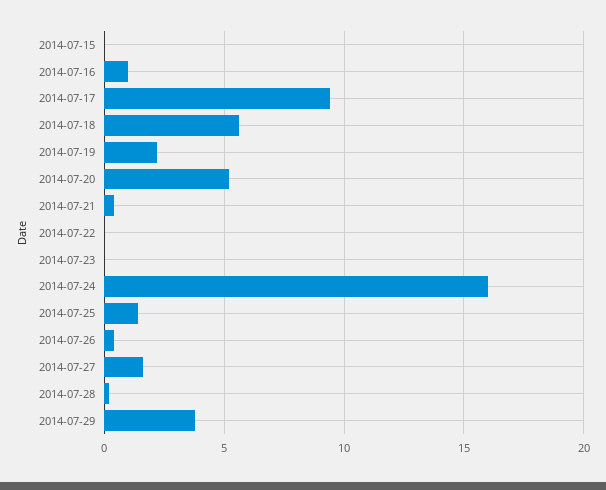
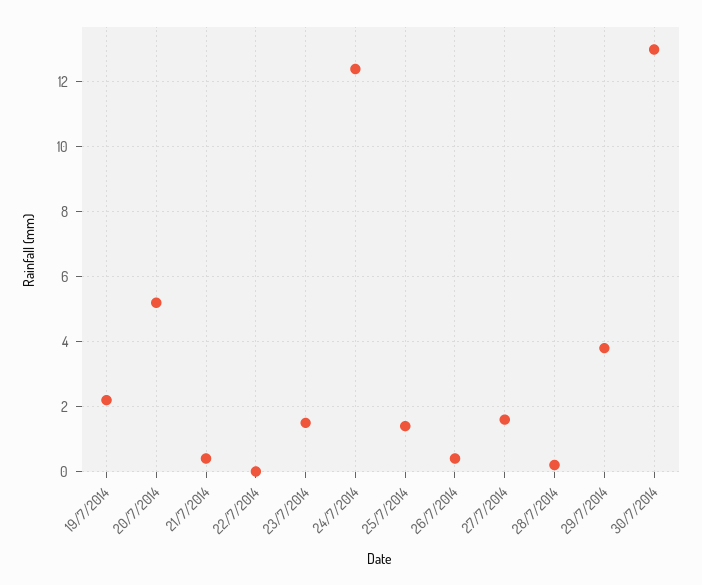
2014-07-15: 0 -> none
2014-07-16: 1 -> none
2014-07-17: 9.5 -> none
2014-07-18: 5.5 -> none
2014-07-23: 0 -> 1.5
2014-07-24: 16 -> 12.5
30/7/2014: none -> 13

